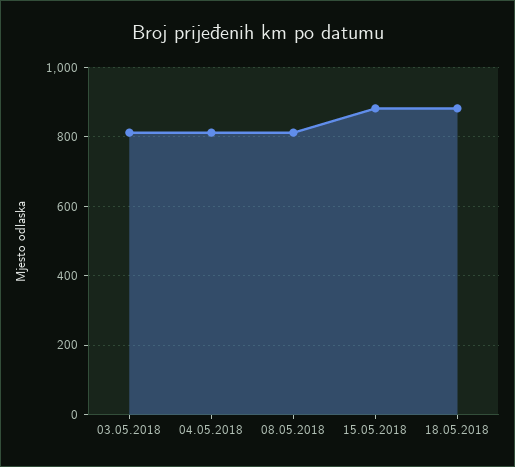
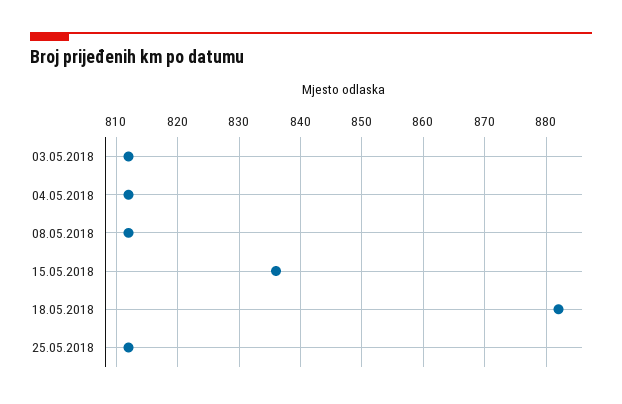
15.05.2018: 880 -> 836
25.05.2018: none -> 812

